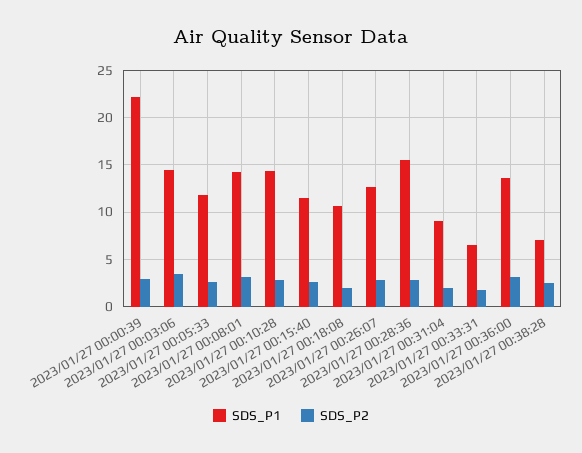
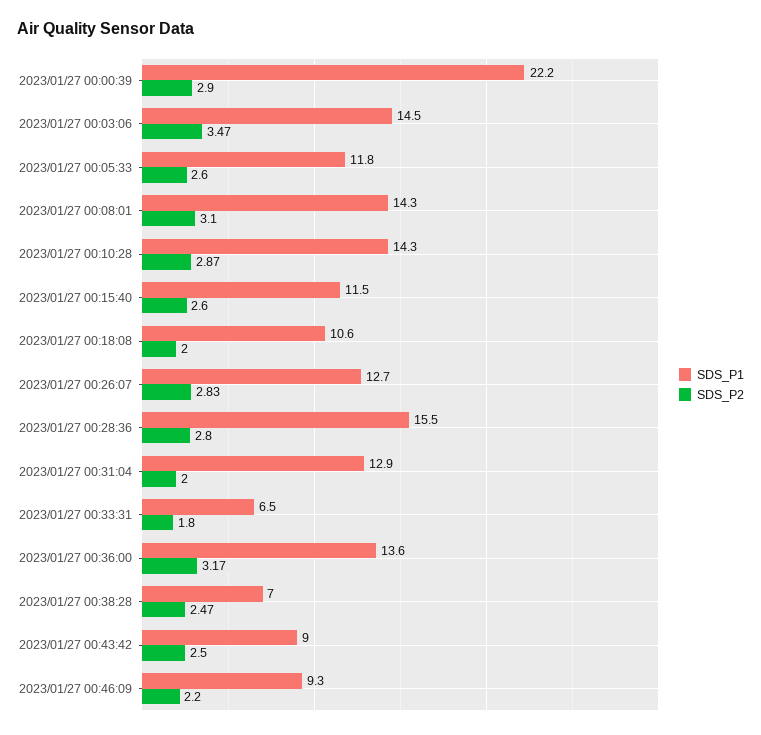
SDS_P1, 2023/01/27 00:31:04: 9 -> 12.9
SDS_P1, 2023/01/27 00:43:42: none -> 9
SDS_P2, 2023/01/27 00:43:42: none -> 2.5
SDS_P1, 2023/01/27 00:46:09: none -> 9.3
SDS_P2, 2023/01/27 00:46:09: none -> 2.2

